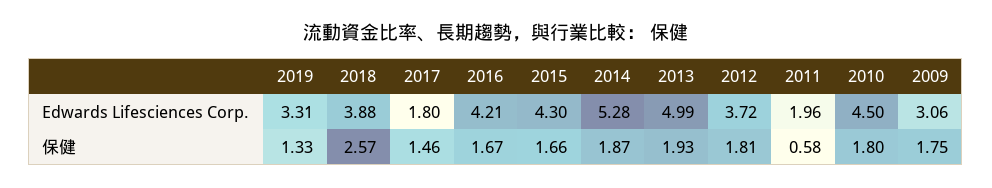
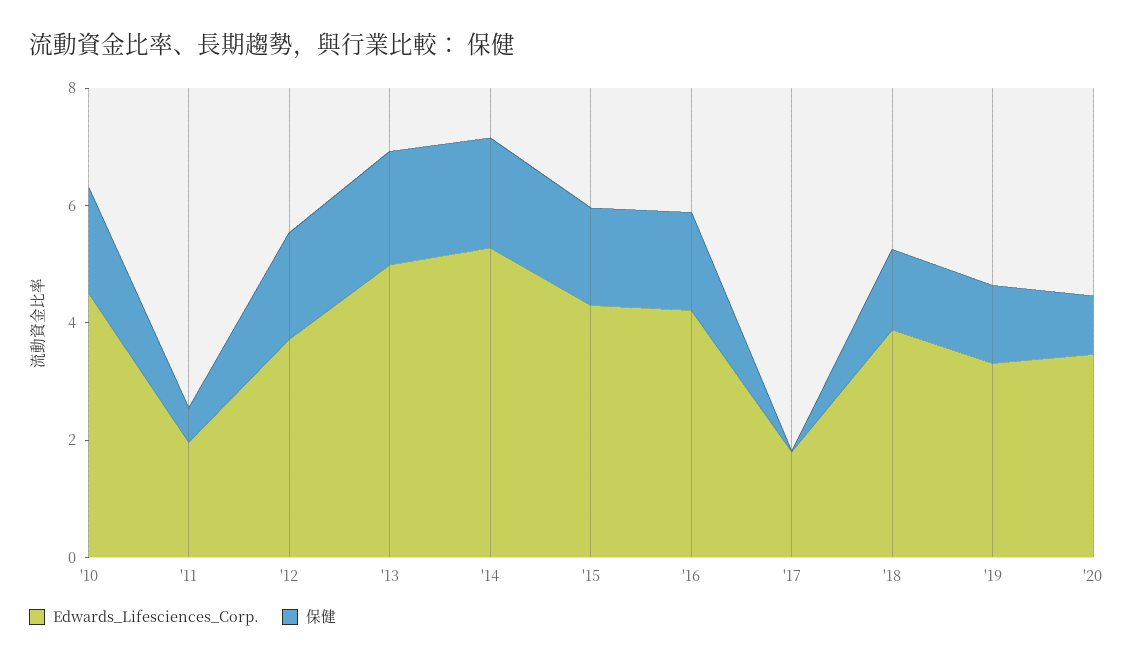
Edwards Lifesciences Corp., 2009: 3.06 -> none
保健, 2018: 2.57 -> 1.5
保健, 2017: 1.46 -> 0
保健, 2009: 1.75 -> none
Edwards Lifesciences Corp., '20: none -> 3.5
保健, '20: none -> 1

